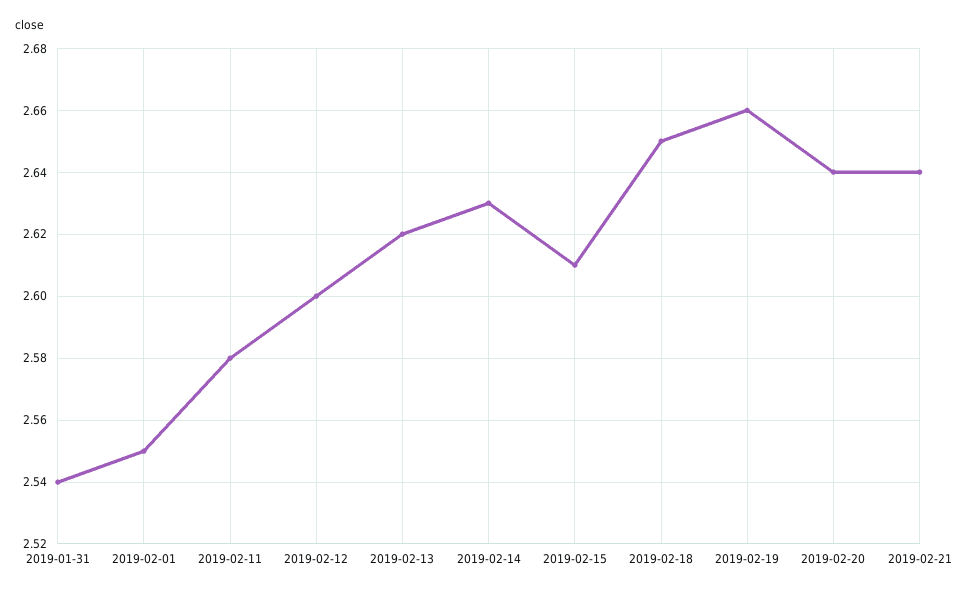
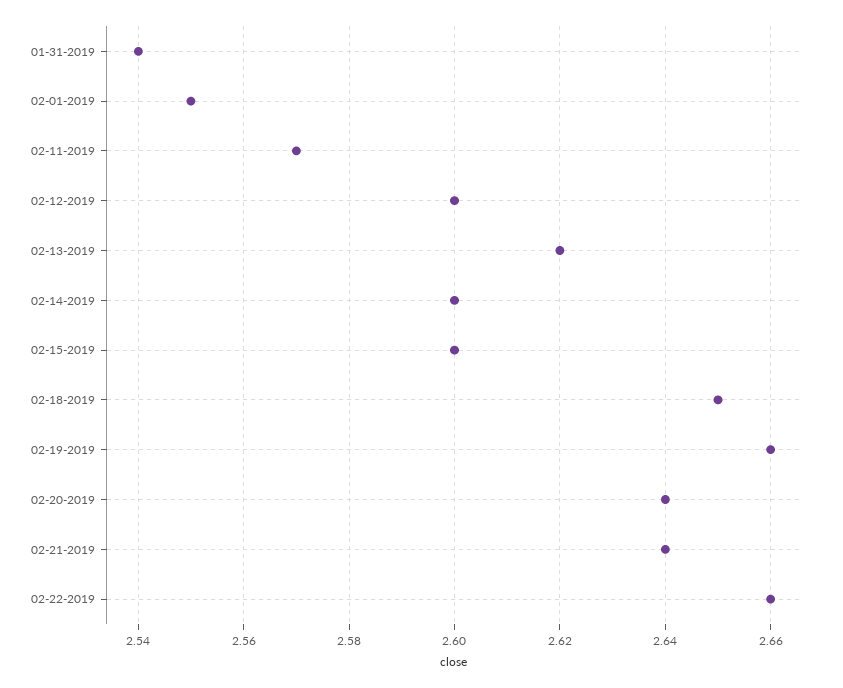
2019-02-11: 2.58 -> 2.57
2019-02-14: 2.63 -> 2.6
2019-02-15: 2.61 -> 2.6
02-22-2019: none -> 2.66

